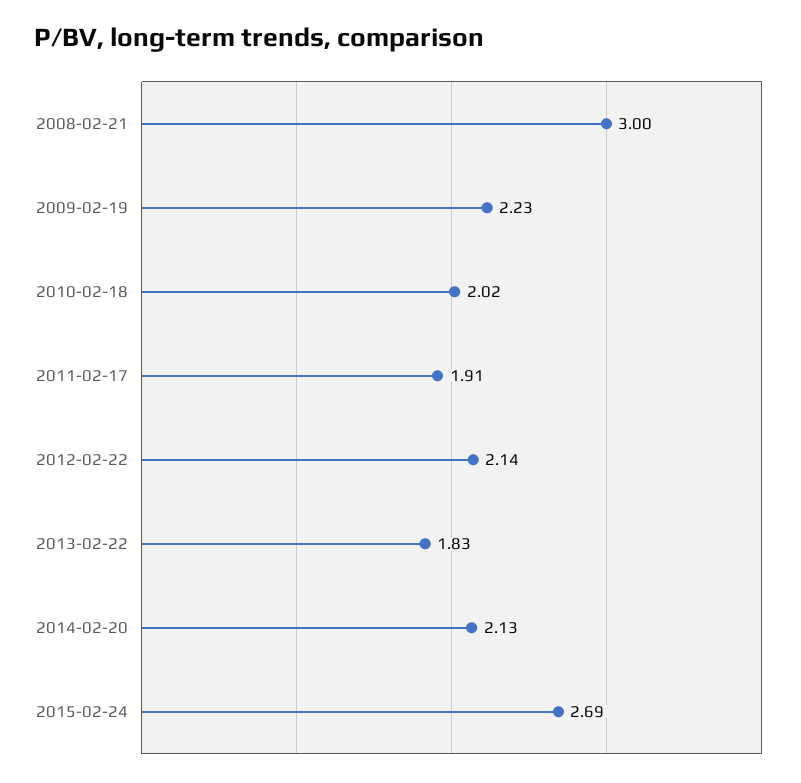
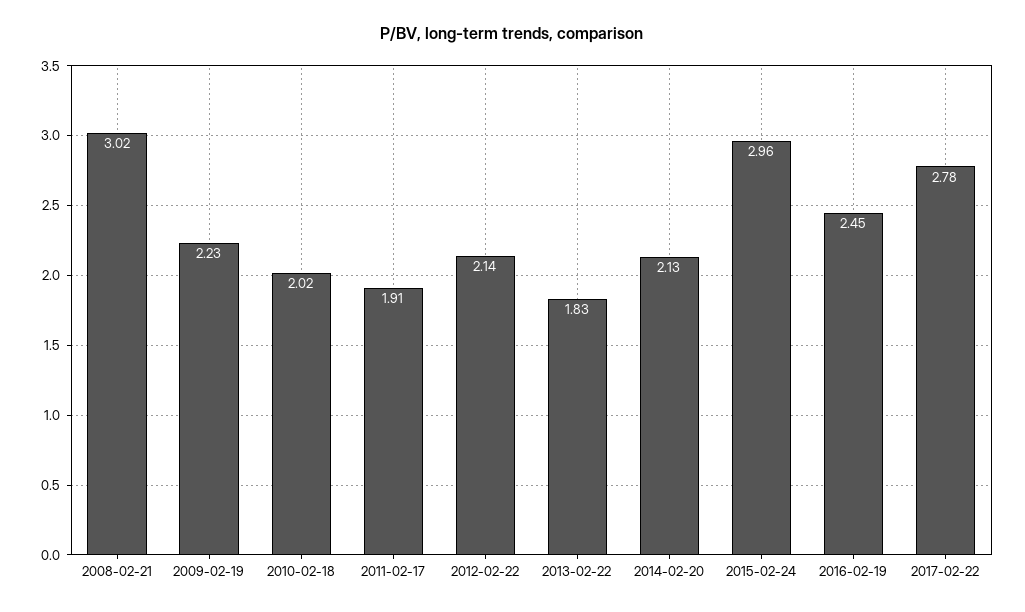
2008-02-21: 3 -> 3.02
2015-02-24: 2.69 -> 2.96
2016-02-19: none -> 2.45
2017-02-22: none -> 2.78

